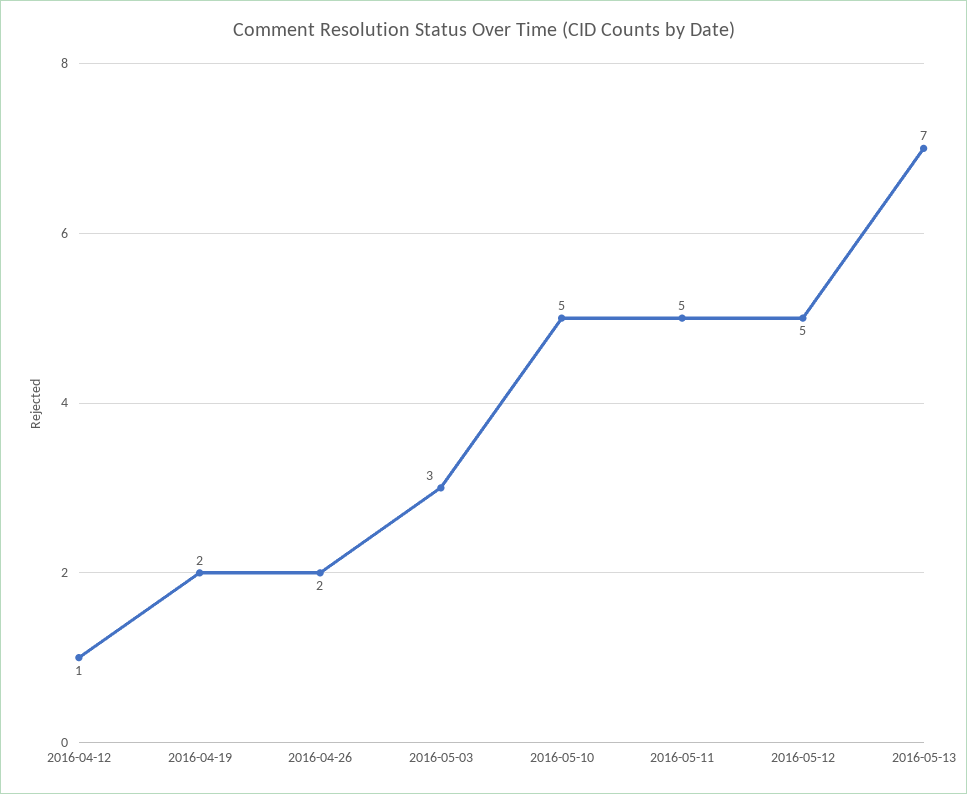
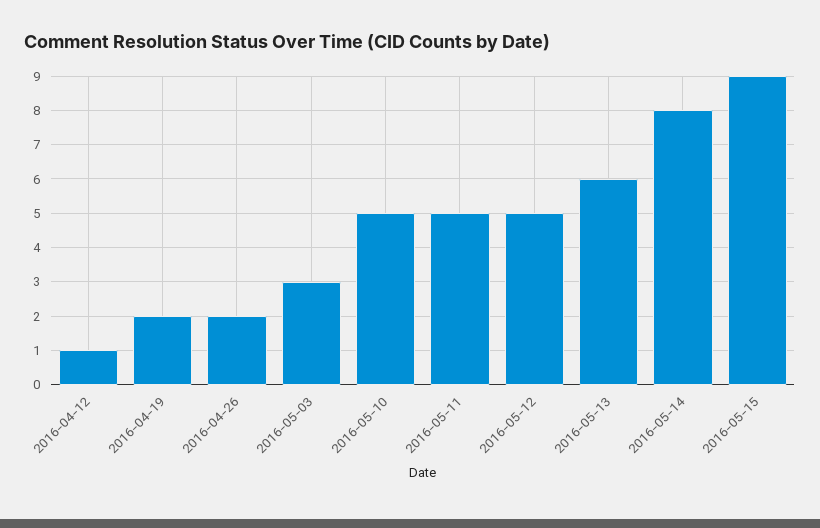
2016-05-13: 7 -> 6
2016-05-14: none -> 8
2016-05-15: none -> 9

